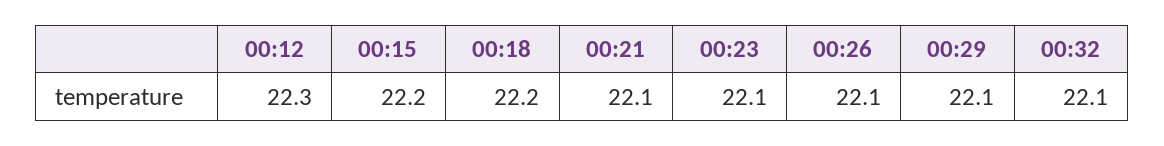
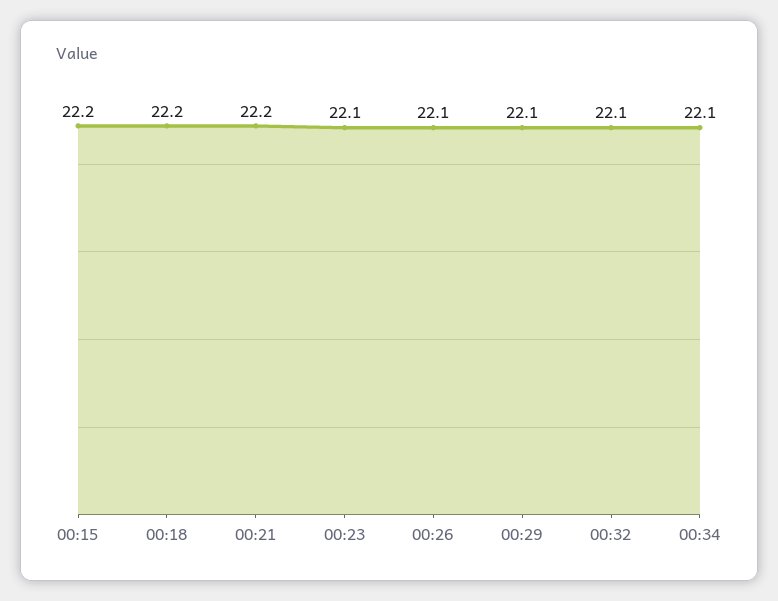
00:12: 22.3 -> none
00:21: 22.1 -> 22.2
00:34: none -> 22.1

